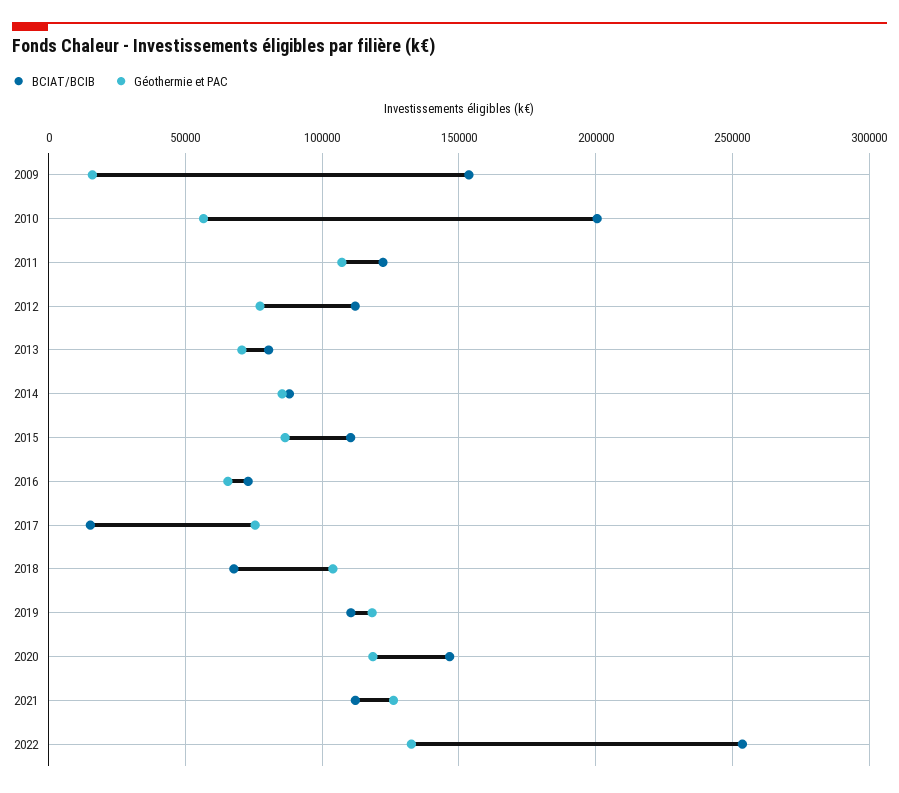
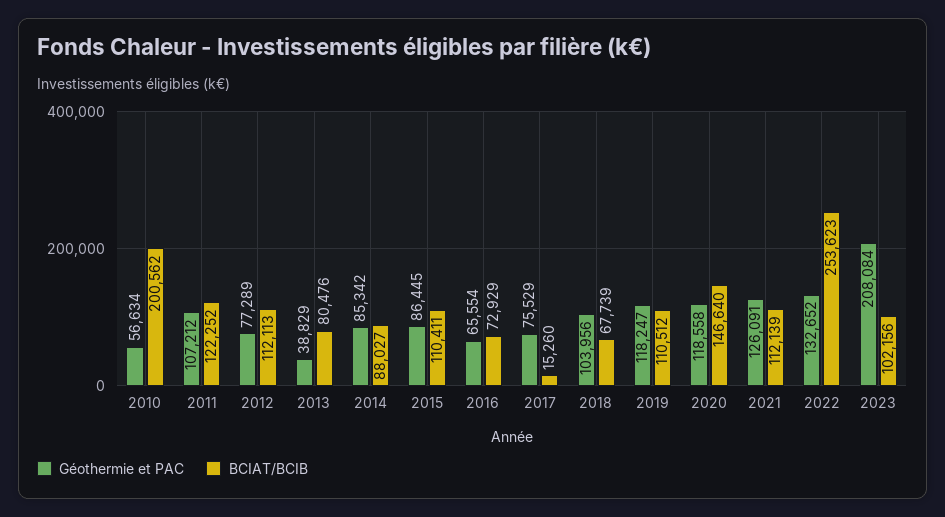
BCIAT/BCIB, 2009: 155000 -> none
Géothermie et PAC, 2009: 15000 -> none
Géothermie et PAC, 2013: 70000 -> 38829
Géothermie et PAC, 2023: none -> 208084
BCIAT/BCIB, 2023: none -> 102156

